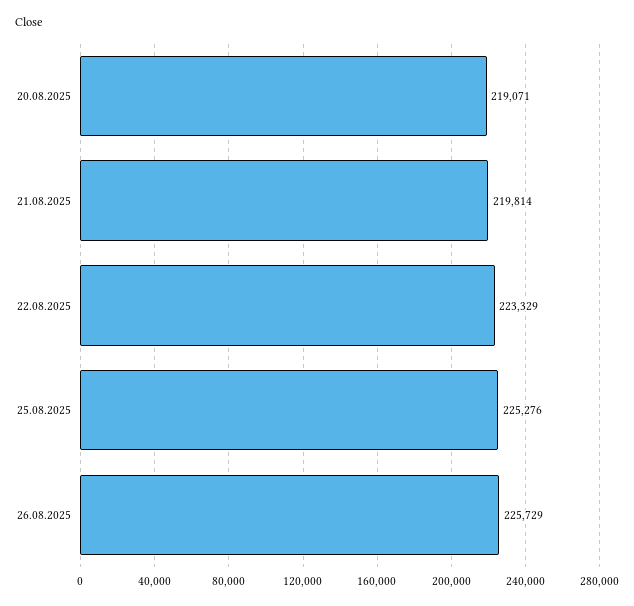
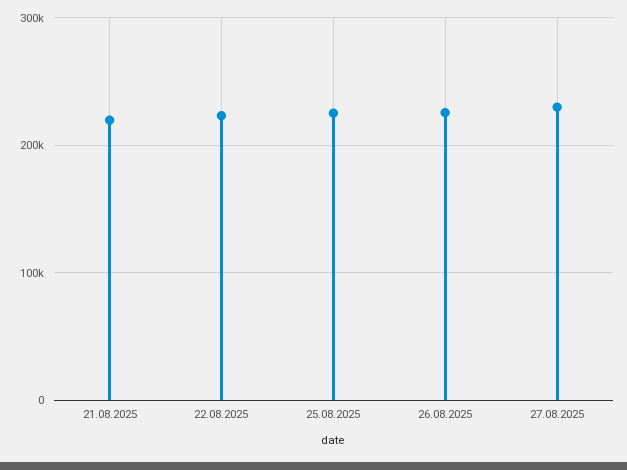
20.08.2025: 219071 -> none
27.08.2025: none -> 230000

